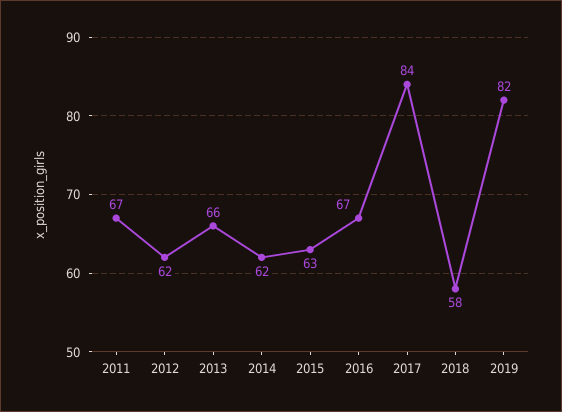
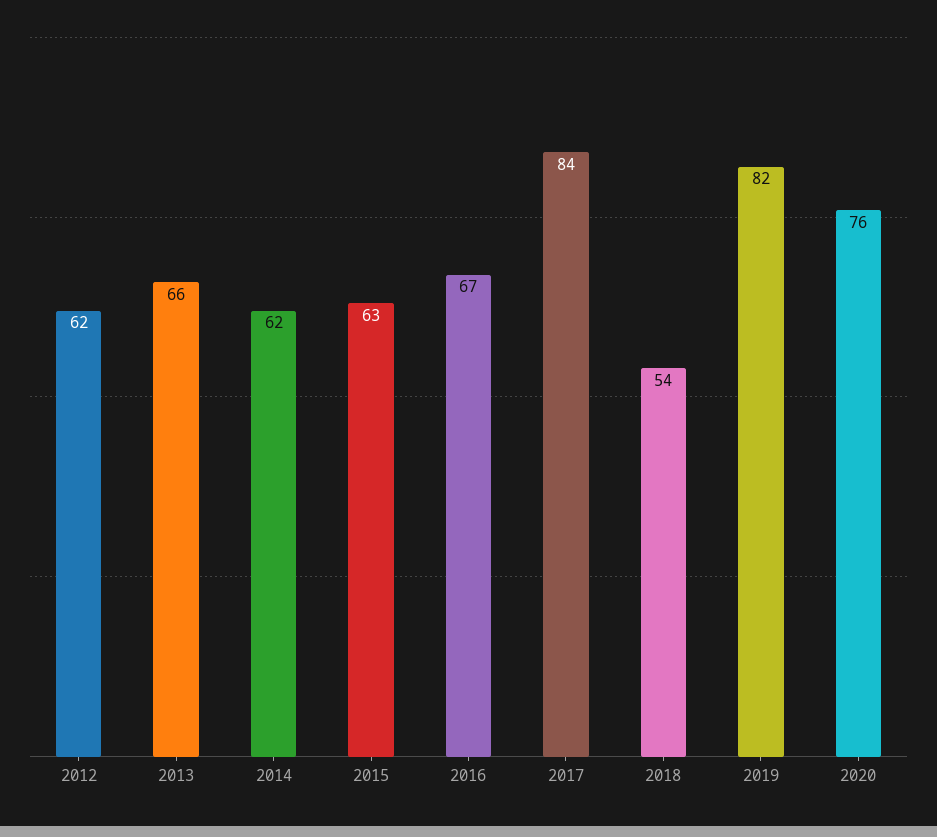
2011: 67 -> none
2018: 58 -> 54
2020: none -> 76

